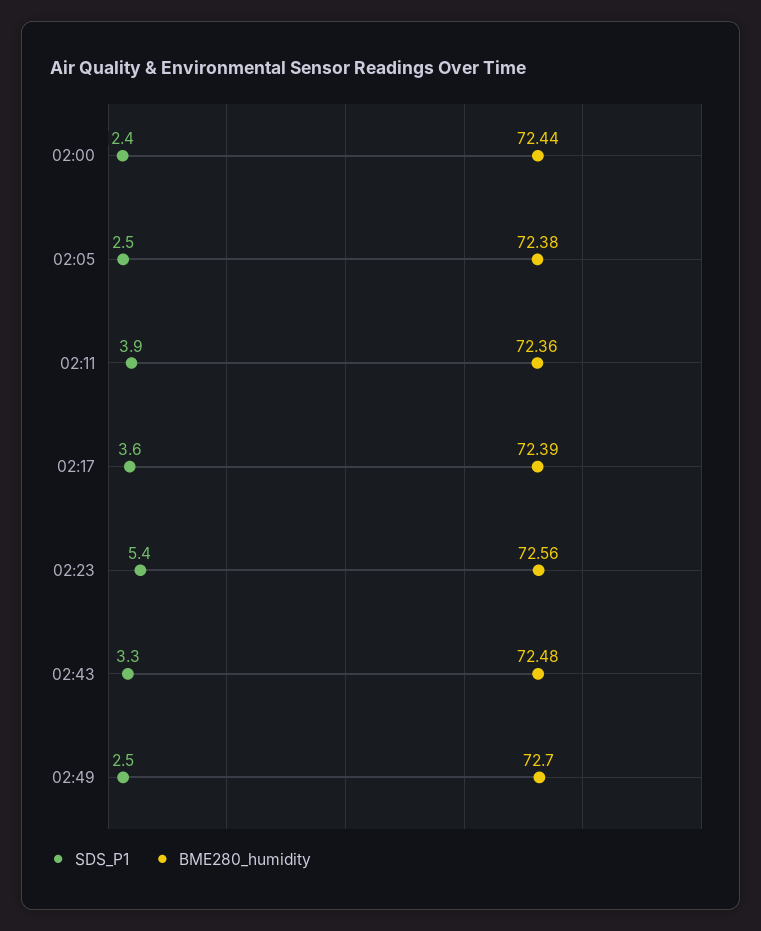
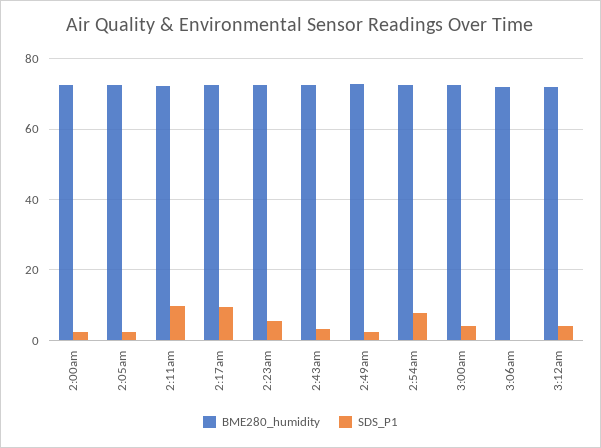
SDS_P1, 02:11: 3.9 -> 10
SDS_P1, 02:17: 3.6 -> 10
BME280_humidity, 2:54am: none -> 72
SDS_P1, 2:54am: none -> 8
BME280_humidity, 3:00am: none -> 72
SDS_P1, 3:00am: none -> 4
BME280_humidity, 3:06am: none -> 72
SDS_P1, 3:06am: none -> 0
BME280_humidity, 3:12am: none -> 72
SDS_P1, 3:12am: none -> 4

